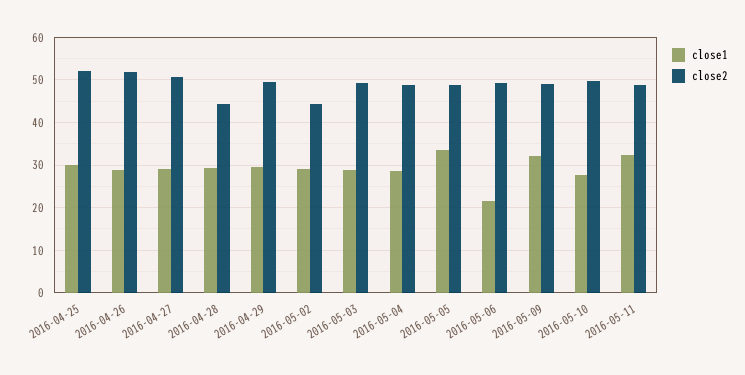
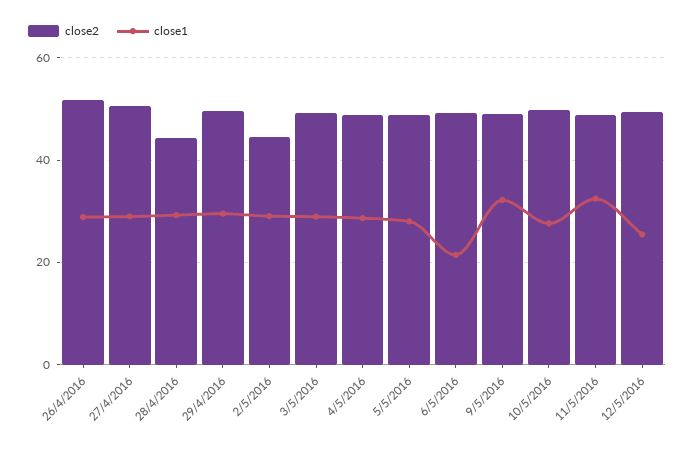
close1, 2016-04-25: 30 -> none
close2, 2016-04-25: 52 -> none
close1, 2016-05-05: 34 -> 28
close2, 12/5/2016: none -> 50
close1, 12/5/2016: none -> 26

